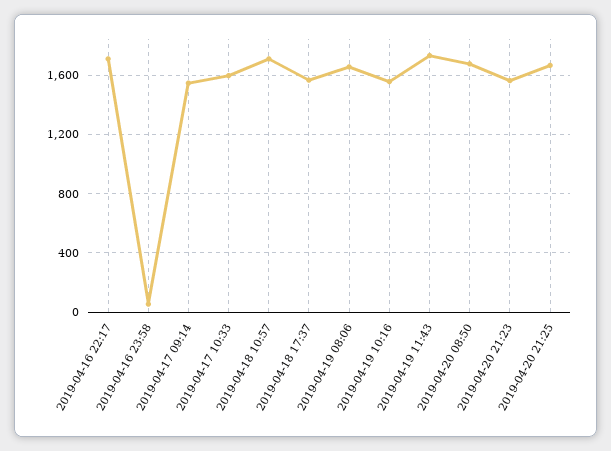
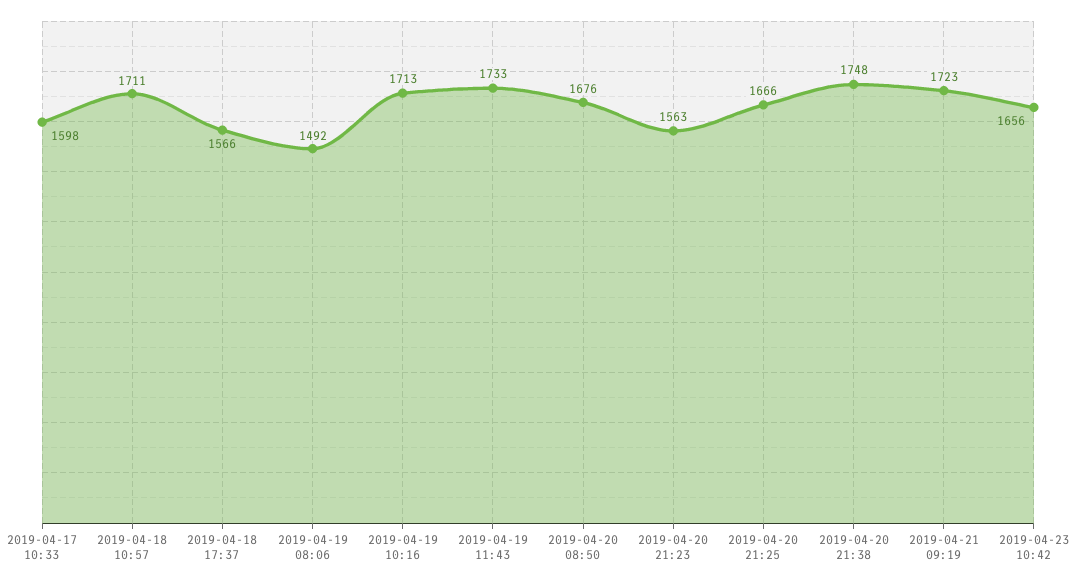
2019-04-16 22:17: 1700 -> none
2019-04-16 23:58: 50 -> none
2019-04-17 09:14: 1550 -> none
2019-04-19 08:06: 1650 -> 1492
2019-04-19 10:16: 1550 -> 1713
2019-04-20 21:38: none -> 1748
2019-04-21 09:19: none -> 1723
2019-04-23 10:42: none -> 1656

